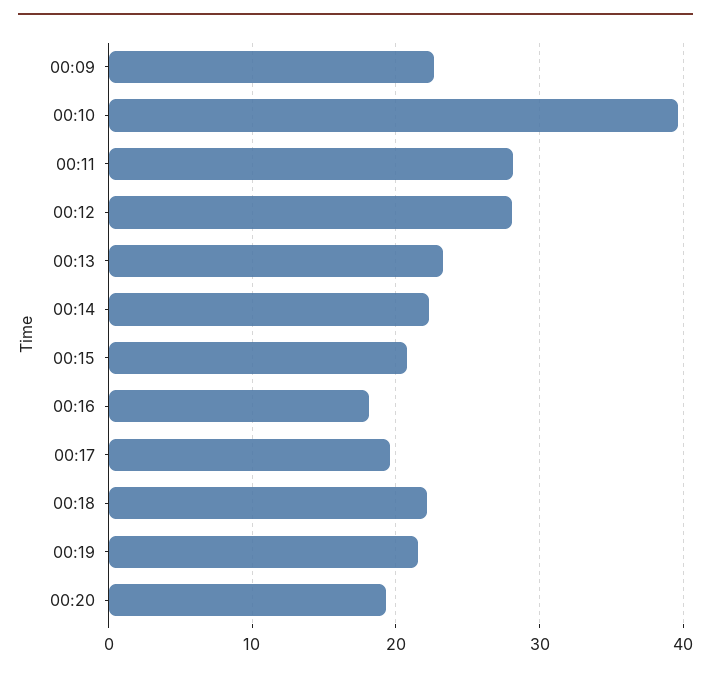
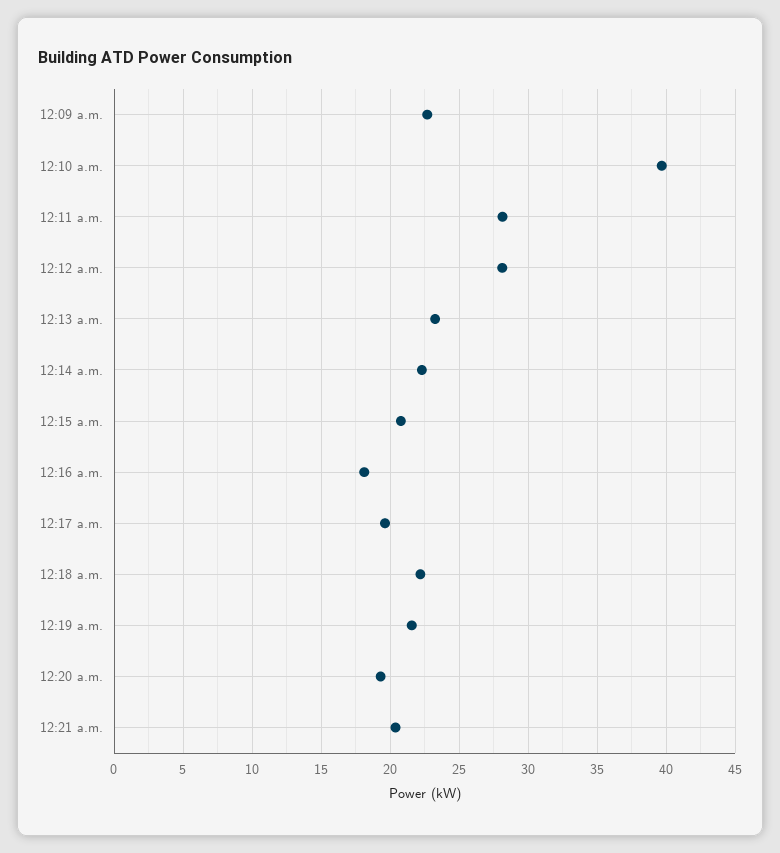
12:21 a.m.: none -> 20.5

